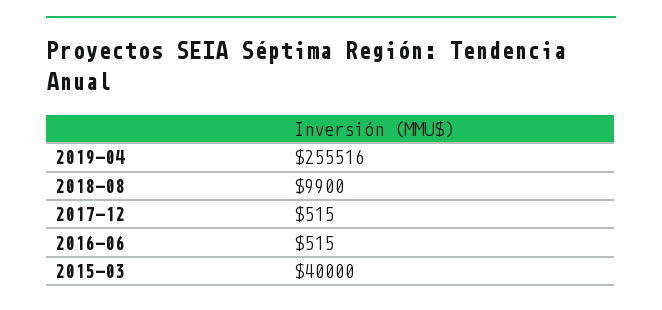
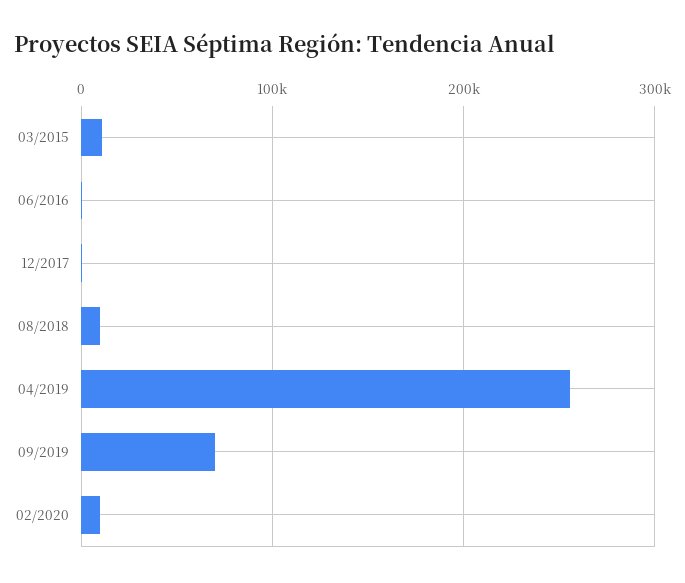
2015-03: 40000 -> 10000
09/2019: none -> 70000
02/2020: none -> 10000

